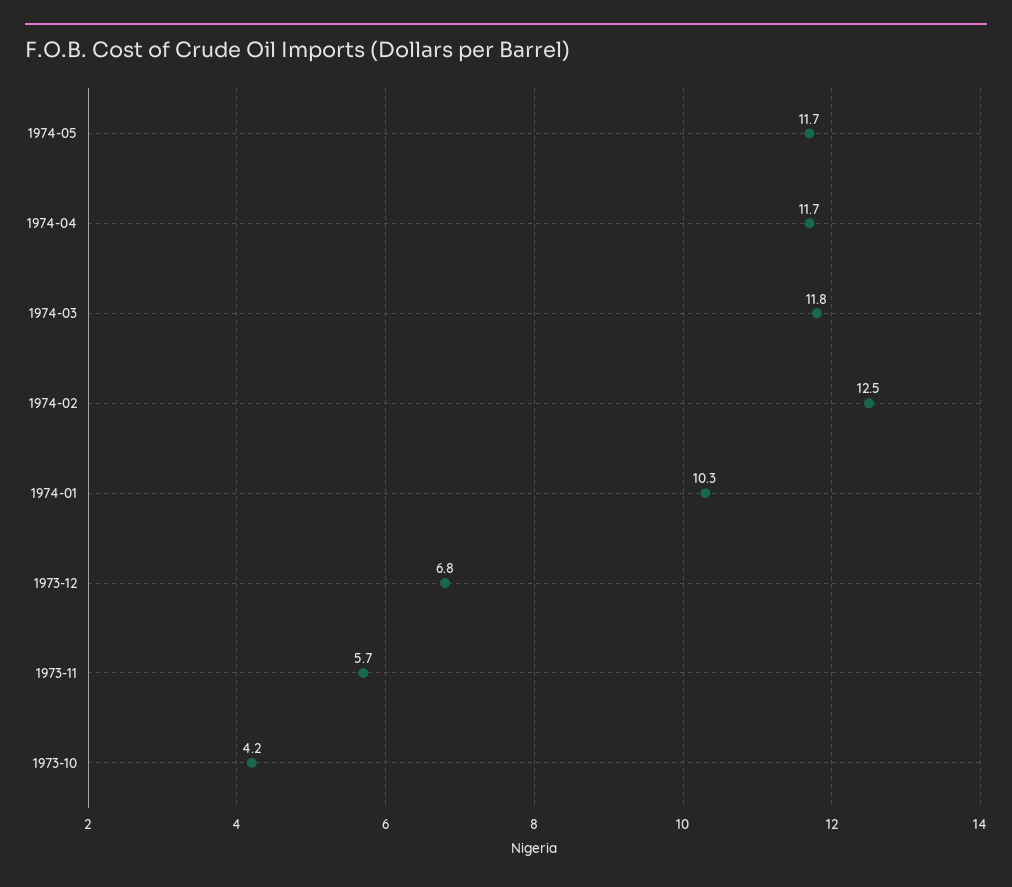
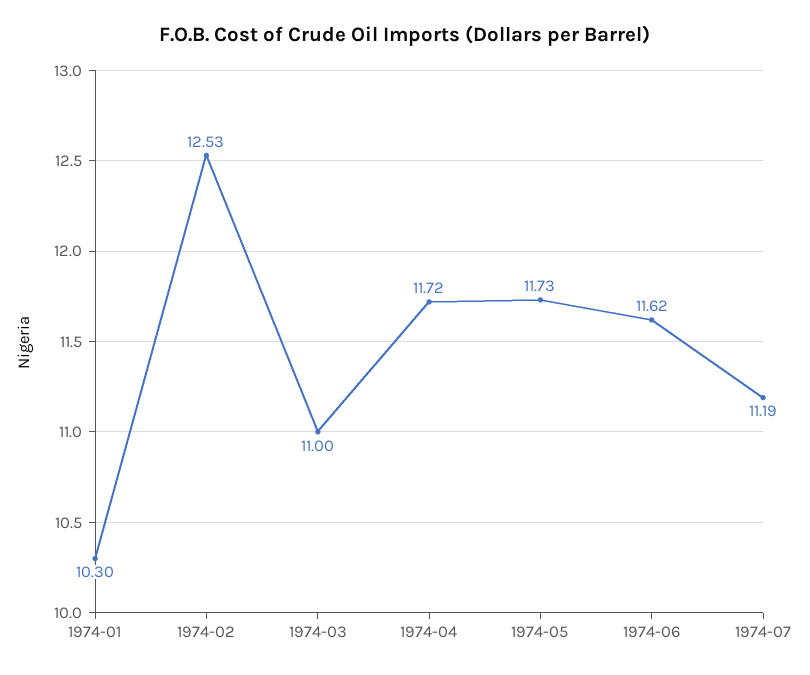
1974-03: 11.8 -> 11
1973-12: 6.8 -> none
1973-11: 5.7 -> none
1973-10: 4.2 -> none
1974-06: none -> 11.62
1974-07: none -> 11.19

